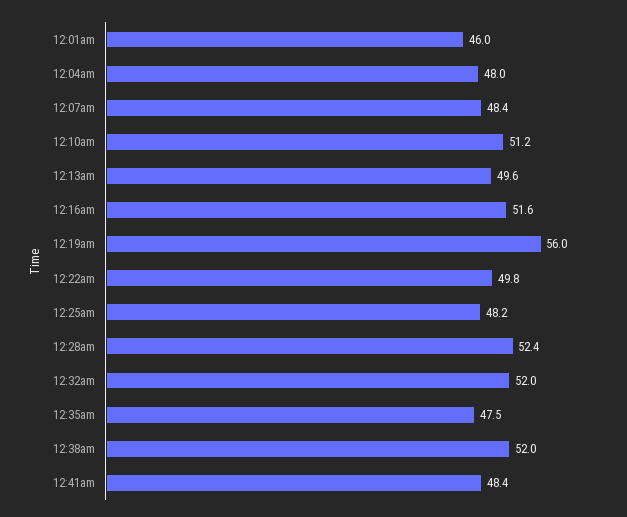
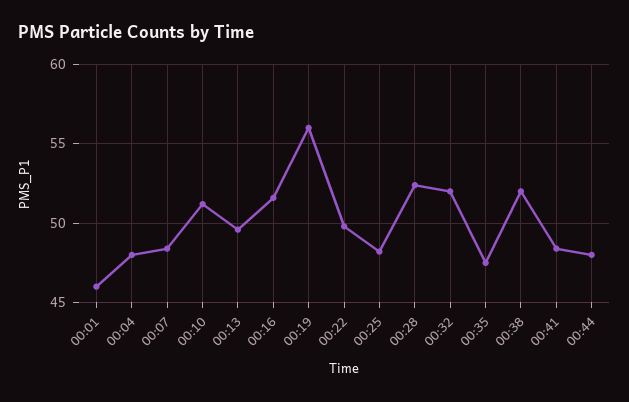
00:44: none -> 48

